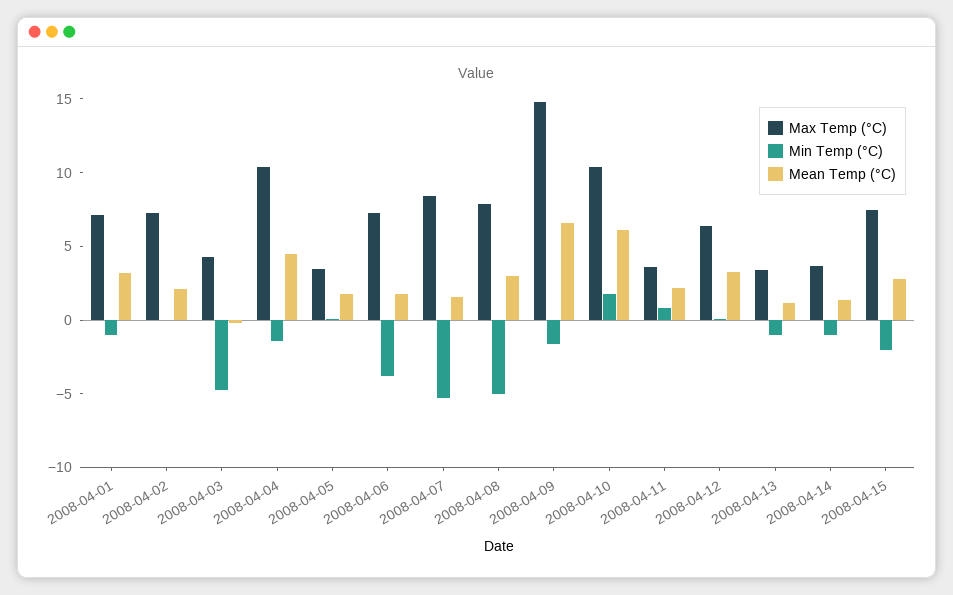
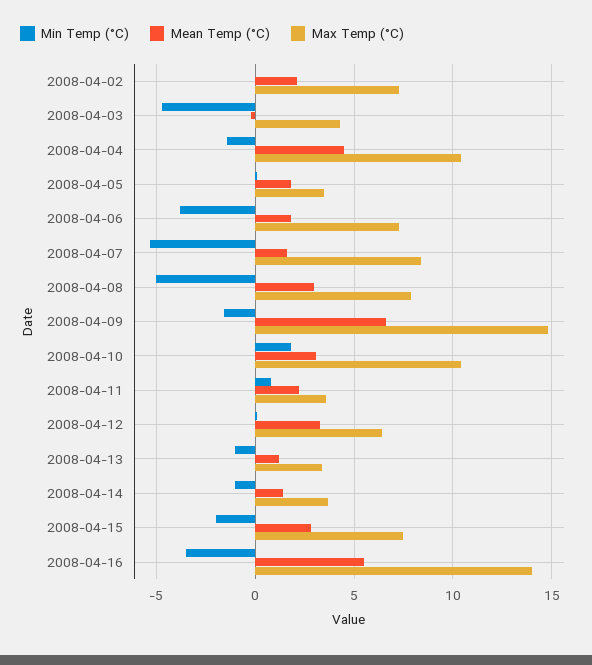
Max Temp (°C), 2008-04-01: 7 -> none
Min Temp (°C), 2008-04-01: -1 -> none
Mean Temp (°C), 2008-04-01: 3 -> none
Mean Temp (°C), 2008-04-10: 6 -> 3
Min Temp (°C), 2008-04-16: none -> -3.5
Mean Temp (°C), 2008-04-16: none -> 5.5
Max Temp (°C), 2008-04-16: none -> 14

